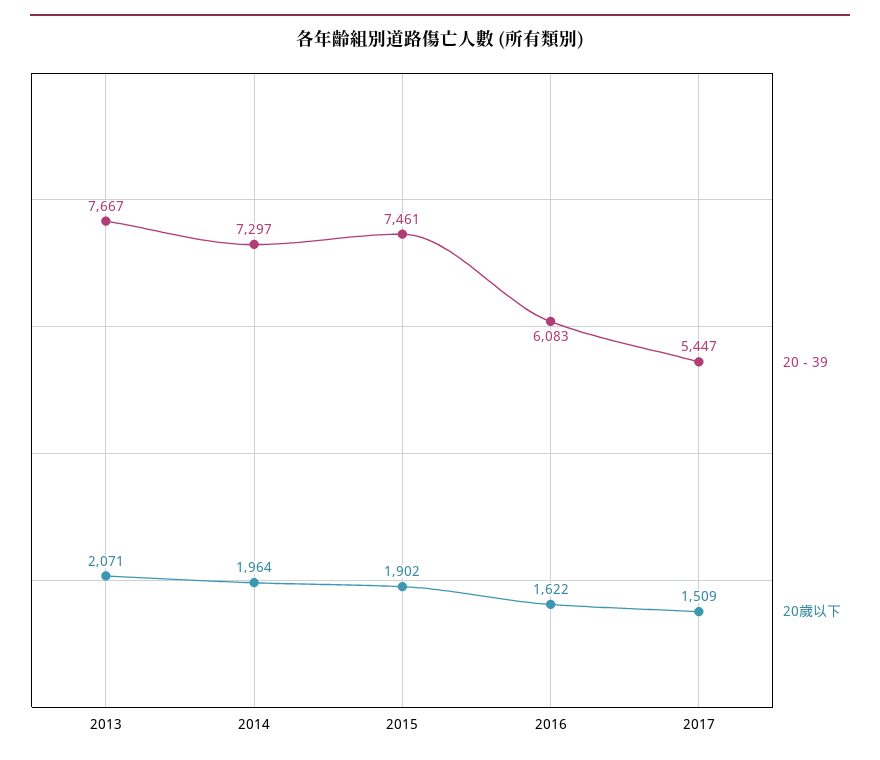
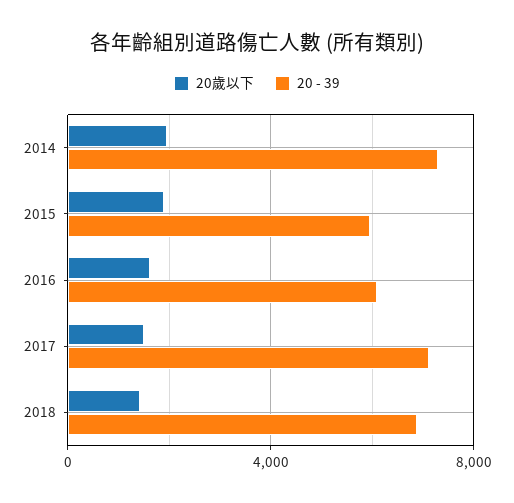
20 - 39, 2013: 7667 -> none
20歲以下, 2013: 2071 -> none
20 - 39, 2015: 7461 -> 6000
20 - 39, 2017: 5447 -> 7000
20歲以下, 2018: none -> 1500
20 - 39, 2018: none -> 7000

